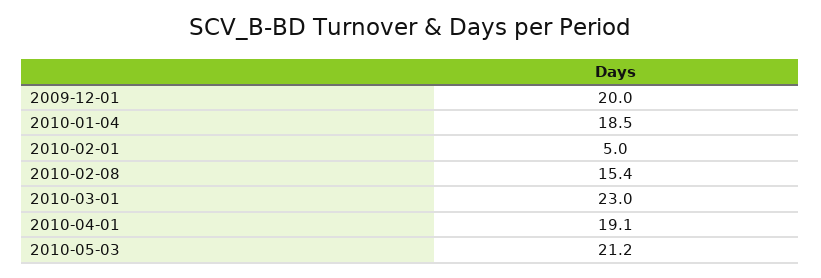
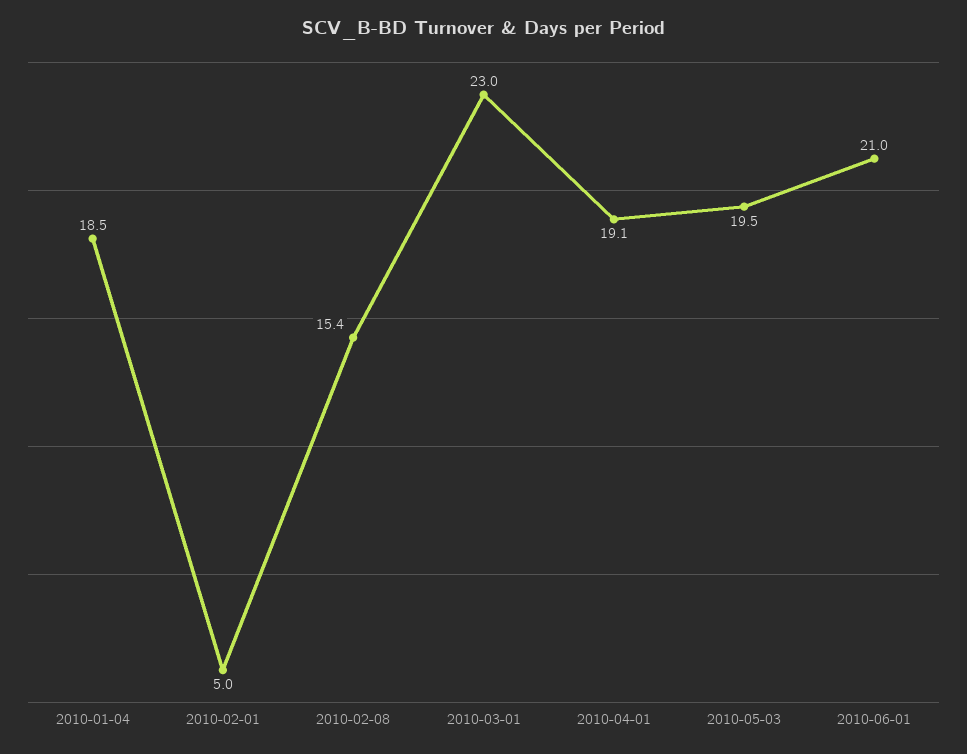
2009-12-01: 20 -> none
2010-05-03: 21.2 -> 19.5
2010-06-01: none -> 21

